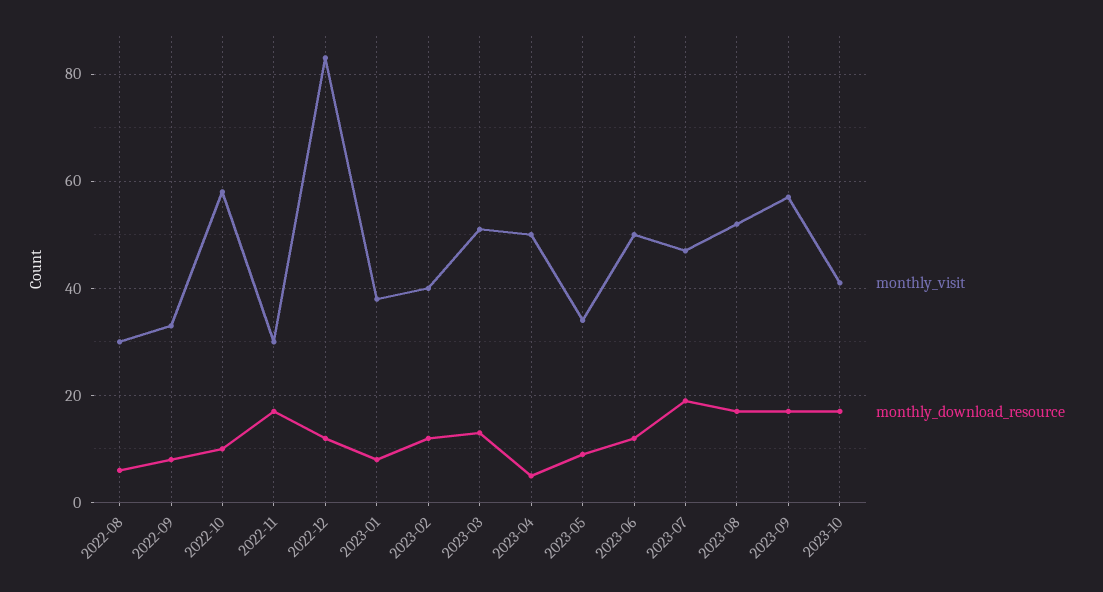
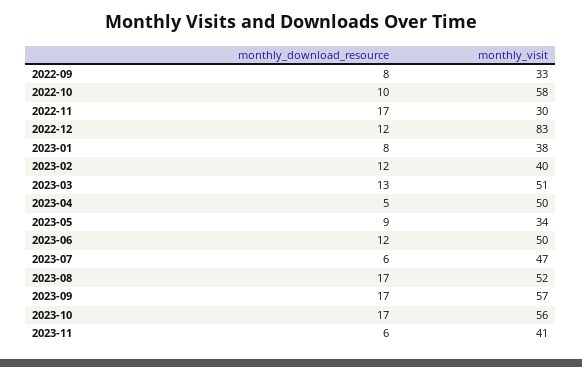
monthly_visit, 2022-08: 30 -> none
monthly_download_resource, 2022-08: 5 -> none
monthly_download_resource, 2023-07: 20 -> 6
monthly_visit, 2023-10: 40 -> 56
monthly_download_resource, 2023-11: none -> 6
monthly_visit, 2023-11: none -> 41

